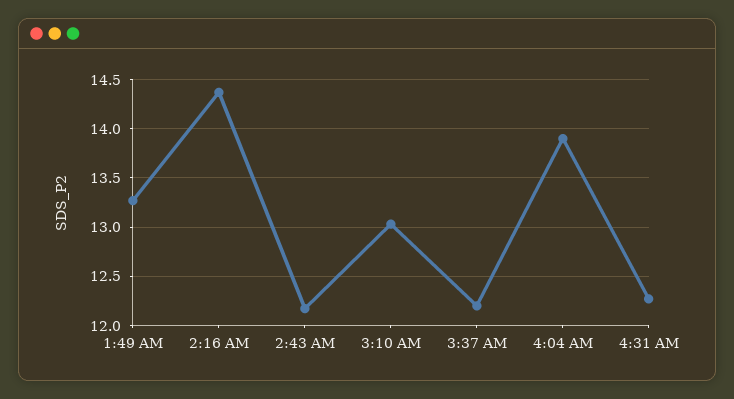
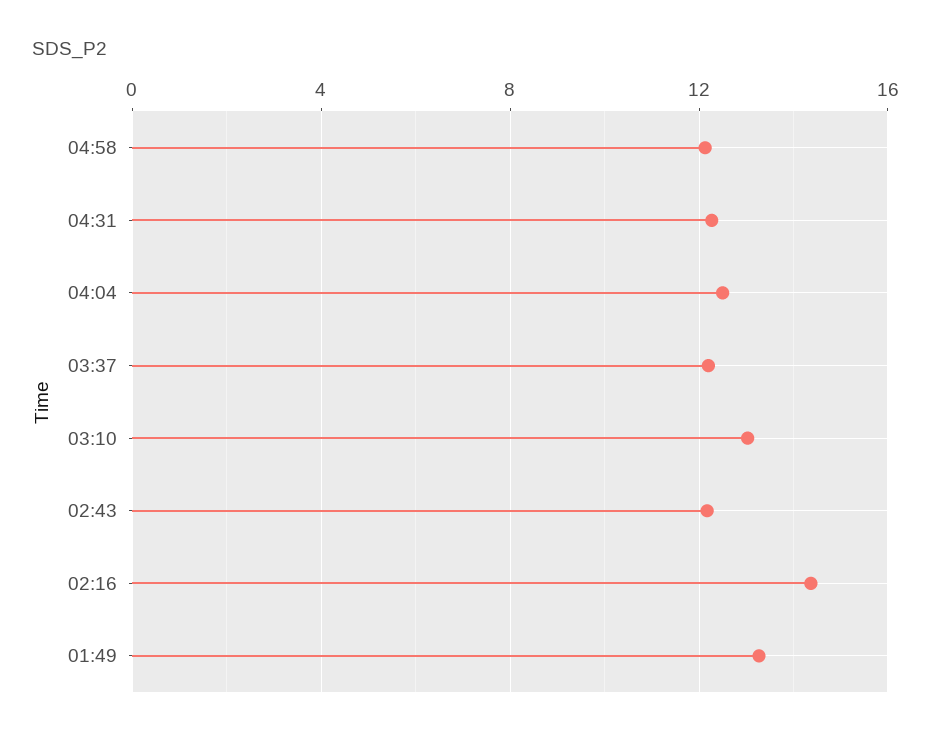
4:04 AM: 13.9 -> 12.5
04:58: none -> 12

